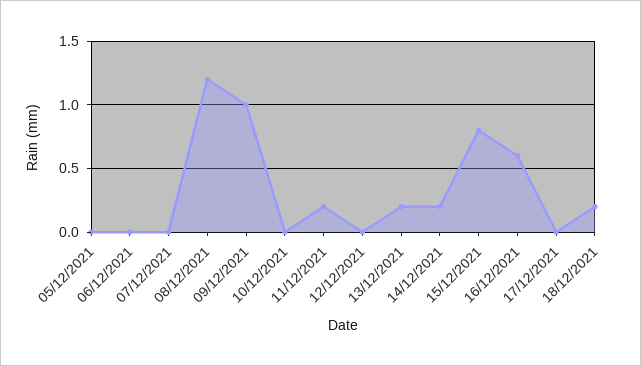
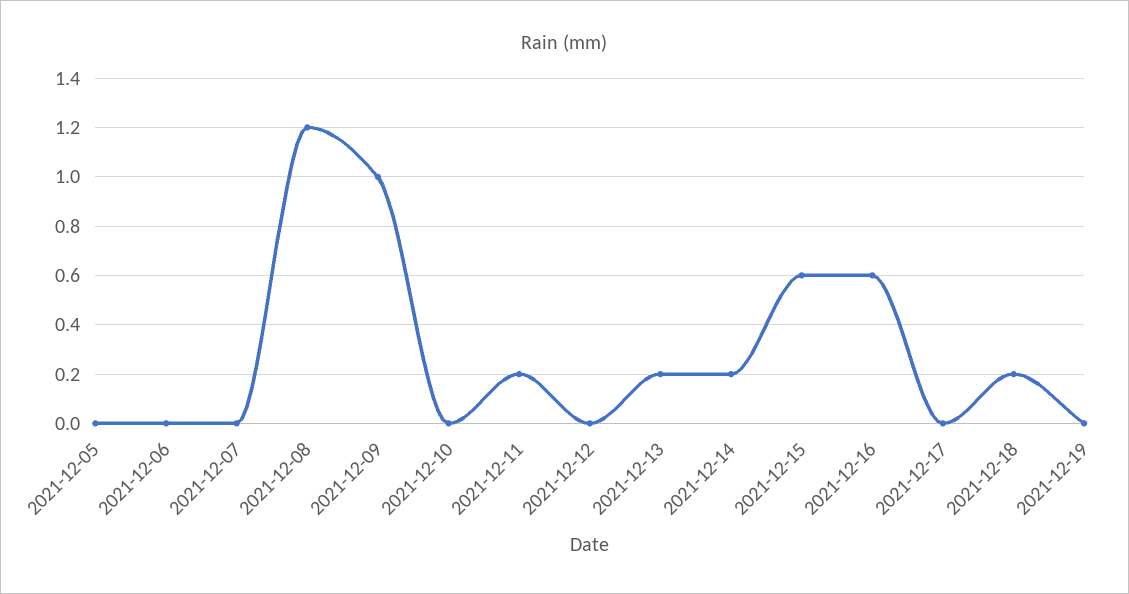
15/12/2021: 0.8 -> 0.6
2021-12-19: none -> 0

